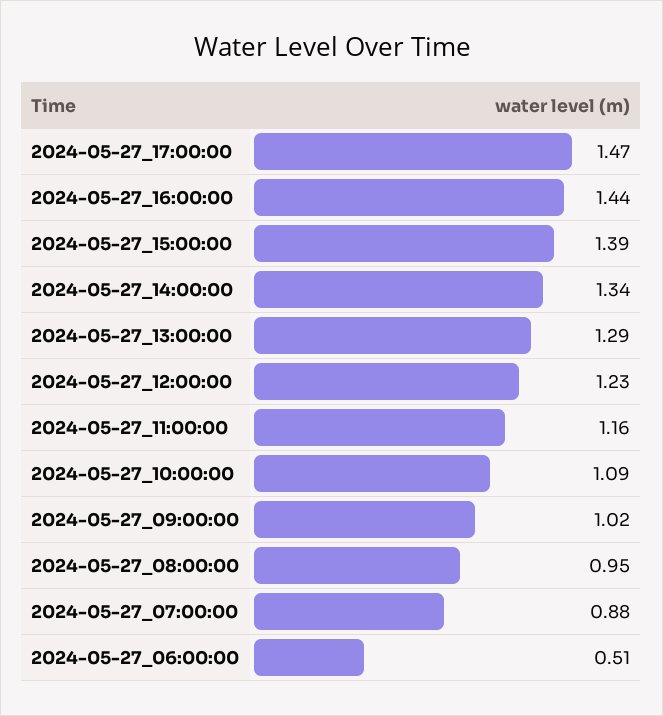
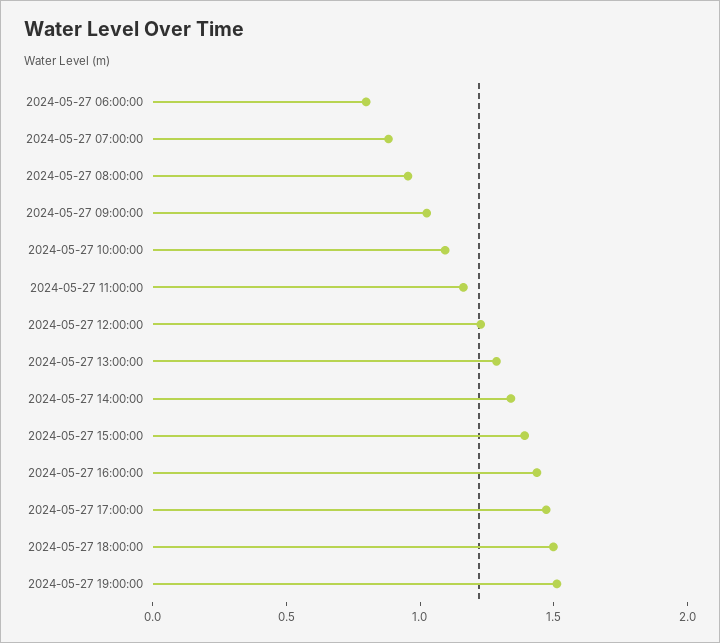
2024-05-27_06:00:00: 0.51 -> 0.8
2024-05-27 18:00:00: none -> 1.5
2024-05-27 19:00:00: none -> 1.5

